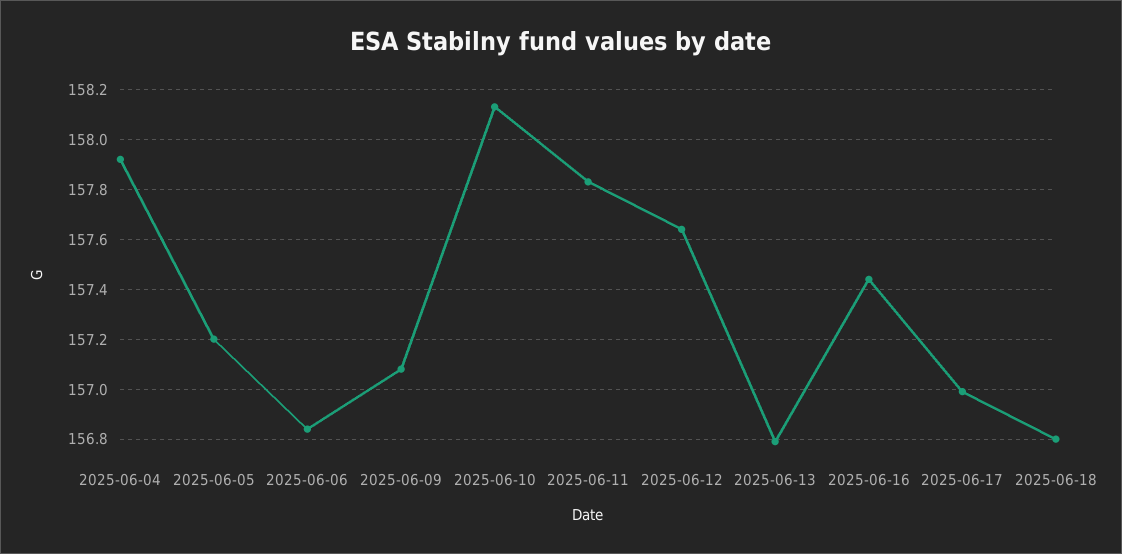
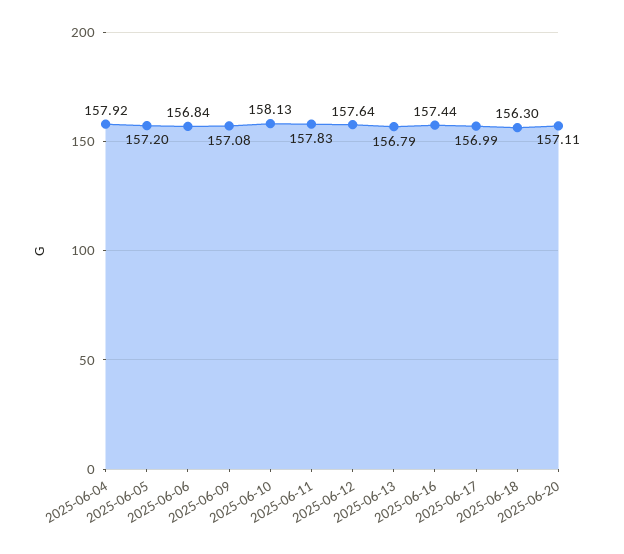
2025-06-18: 156.8 -> 156.3
2025-06-20: none -> 157.11

